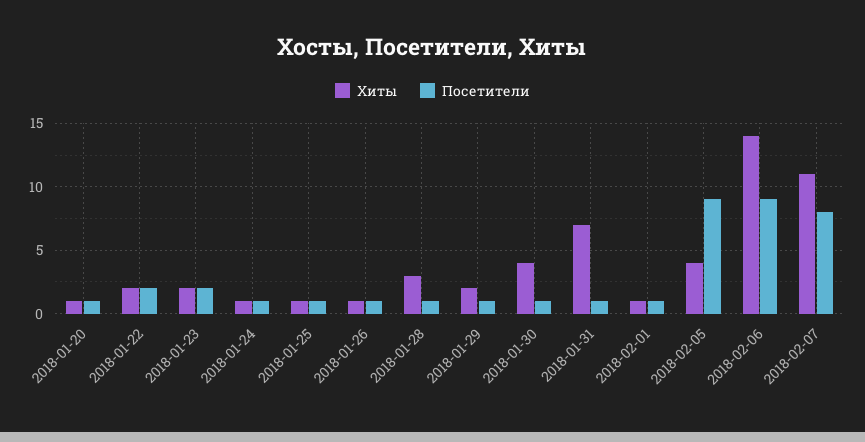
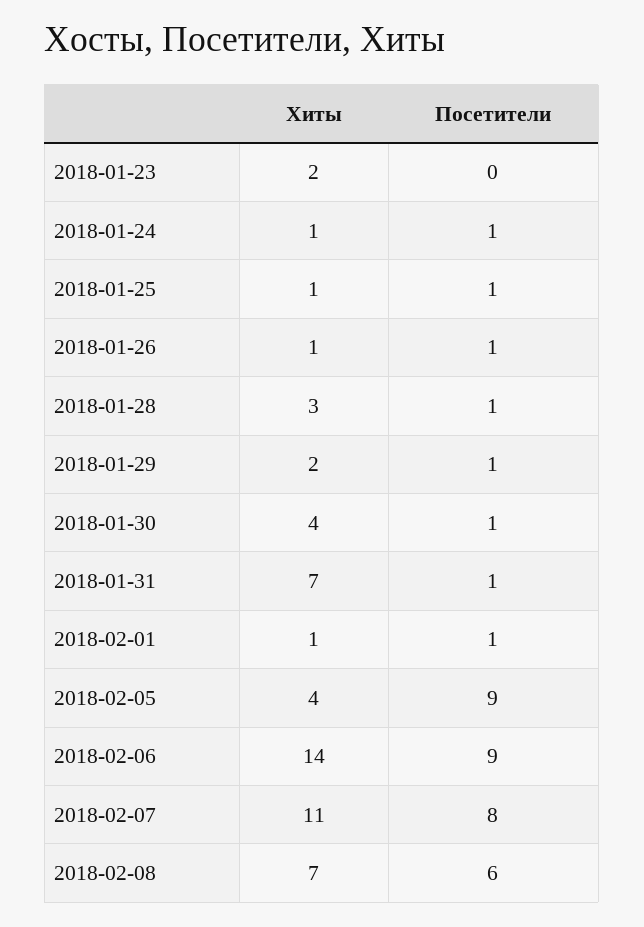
Хиты, 2018-01-20: 1 -> none
Посетители, 2018-01-20: 1 -> none
Хиты, 2018-01-22: 2 -> none
Посетители, 2018-01-22: 2 -> none
Посетители, 2018-01-23: 2 -> 0
Хиты, 2018-02-08: none -> 7
Посетители, 2018-02-08: none -> 6

